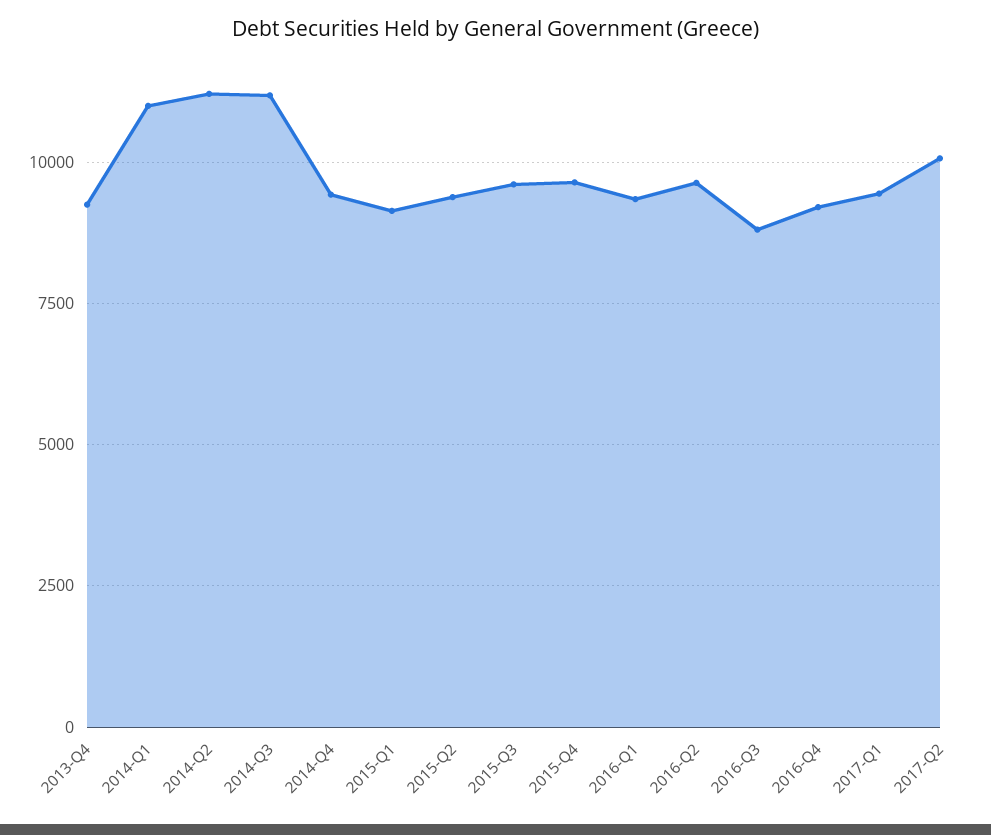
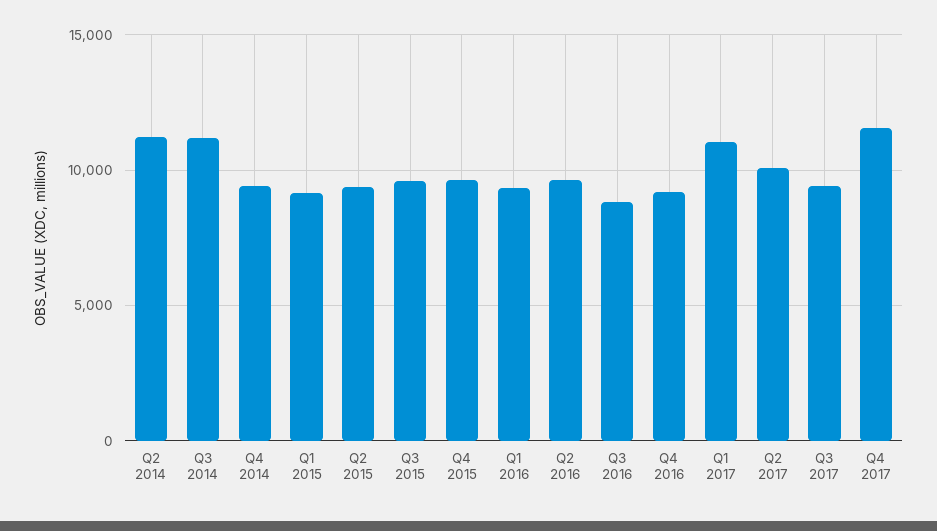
2013-Q4: 9250 -> none
2014-Q1: 11000 -> none
2017-Q1: 9500 -> 11000
Q3 2017: none -> 9500
Q4 2017: none -> 11500

